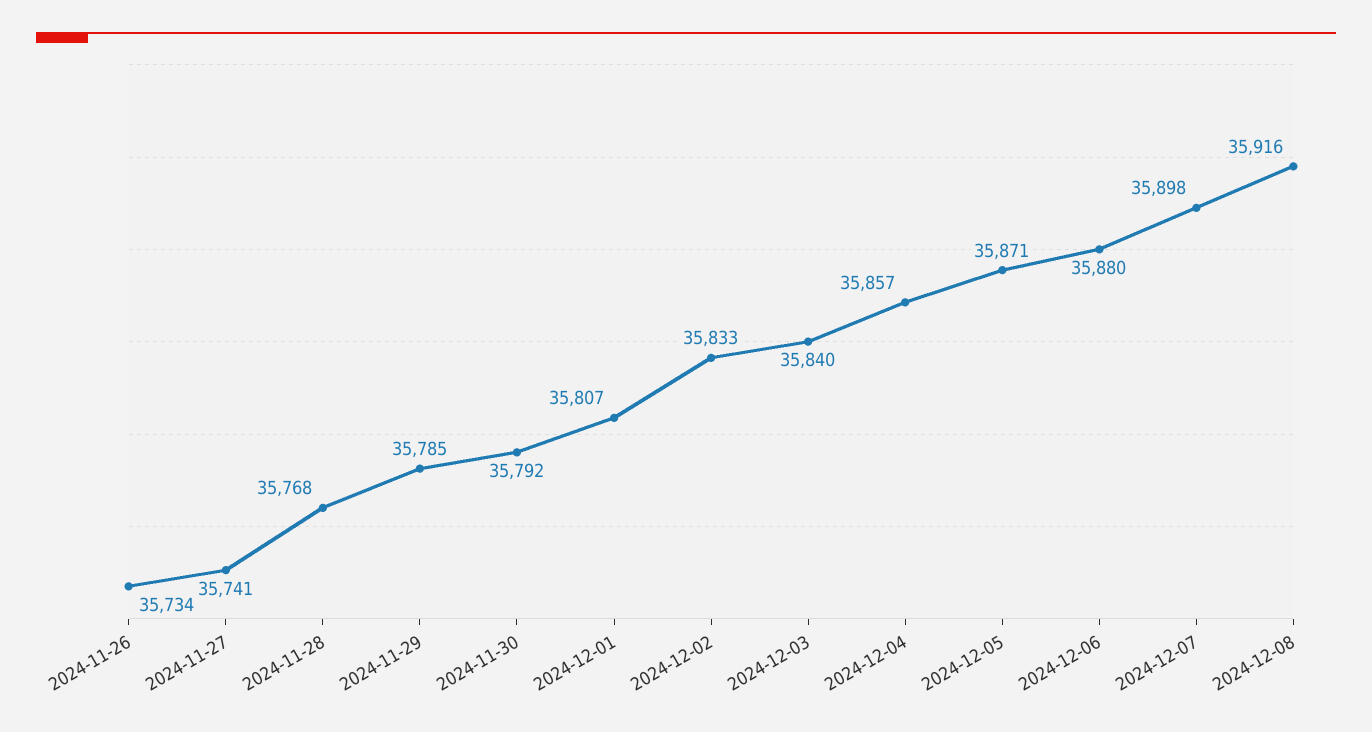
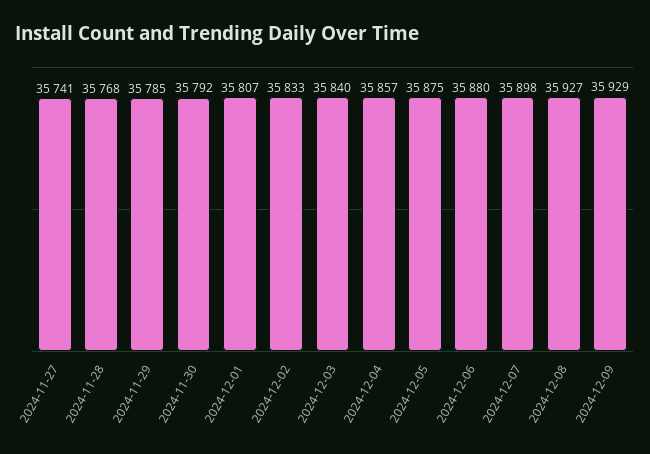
2024-11-26: 35734 -> none
2024-12-05: 35871 -> 35875
2024-12-08: 35916 -> 35927
2024-12-09: none -> 35929

